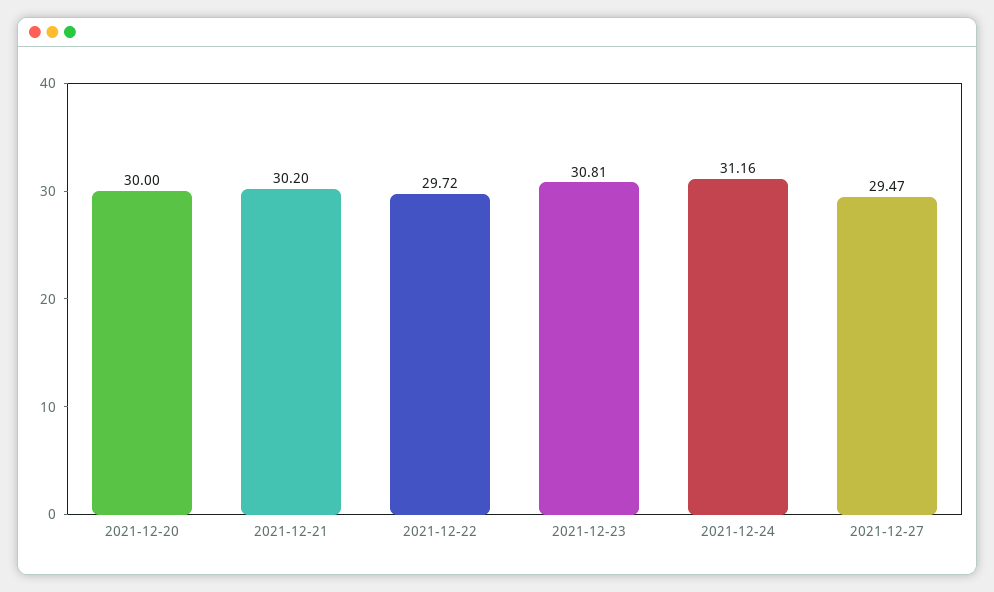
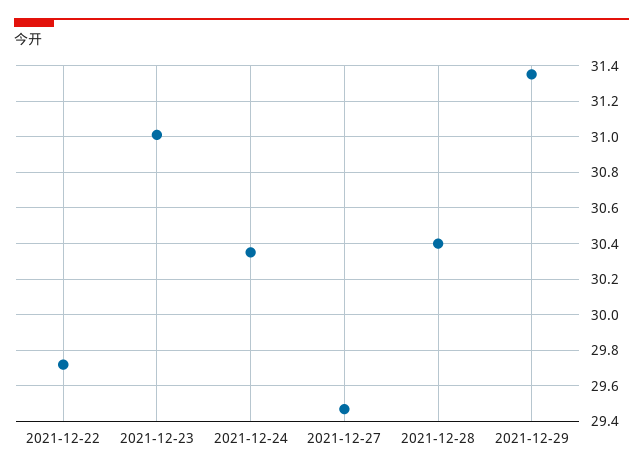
2021-12-20: 30 -> none
2021-12-21: 30.2 -> none
2021-12-23: 30.81 -> 31
2021-12-24: 31.16 -> 30.35
2021-12-28: none -> 30.4
2021-12-29: none -> 31.35

